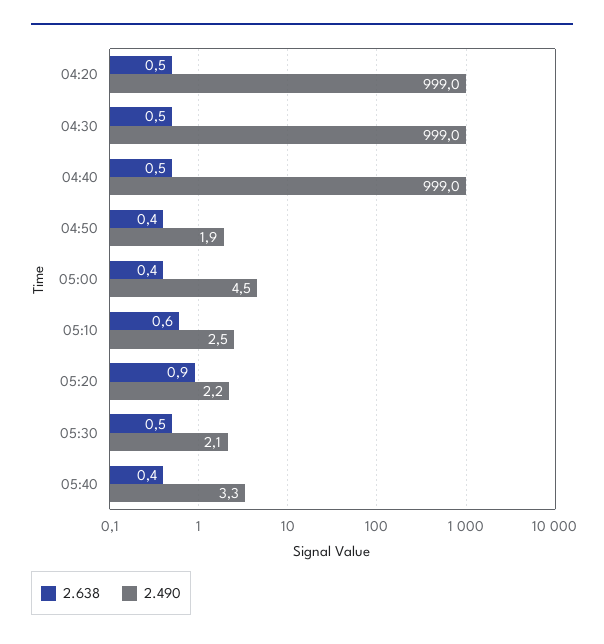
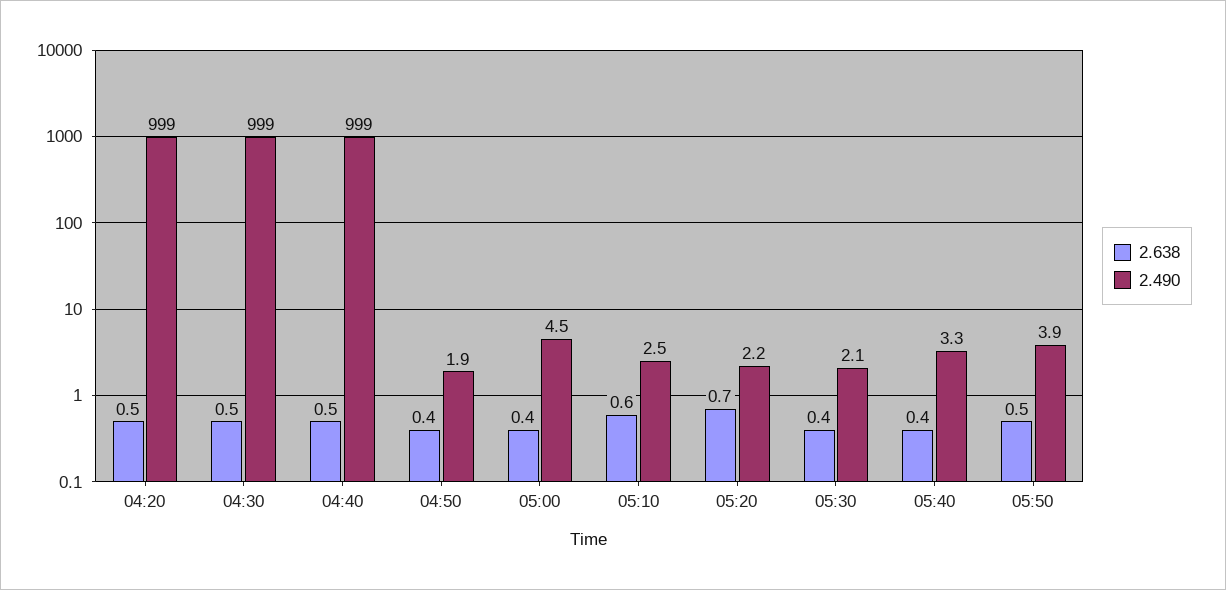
2.638, 05:20: 0.9 -> 0.7
2.638, 05:30: 0.5 -> 0.4
2.638, 05:50: none -> 0.5
2.490, 05:50: none -> 3.9

